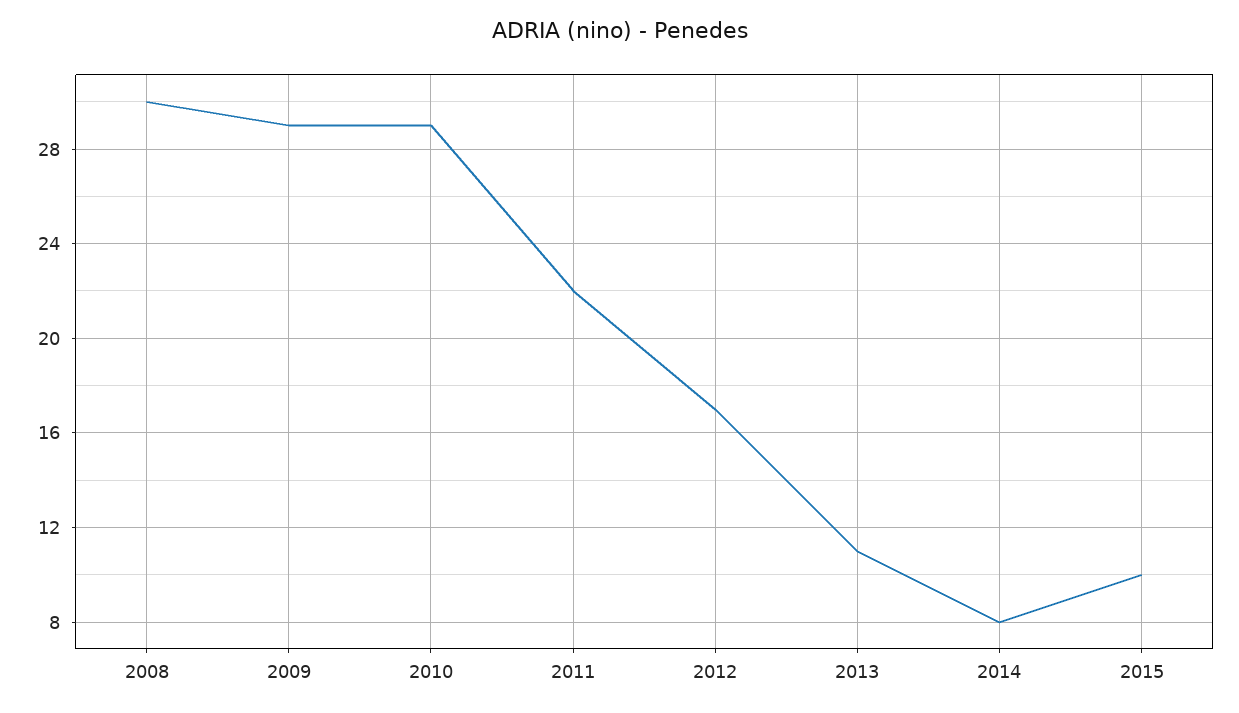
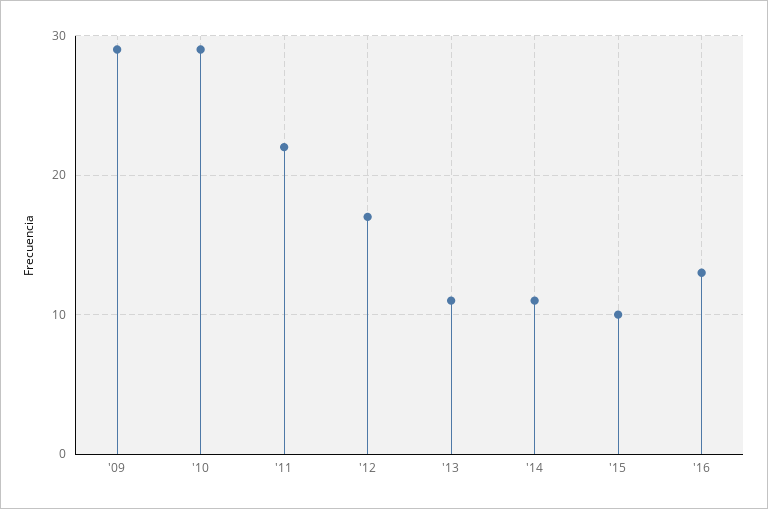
2008: 30 -> none
2014: 8 -> 11
'16: none -> 13

